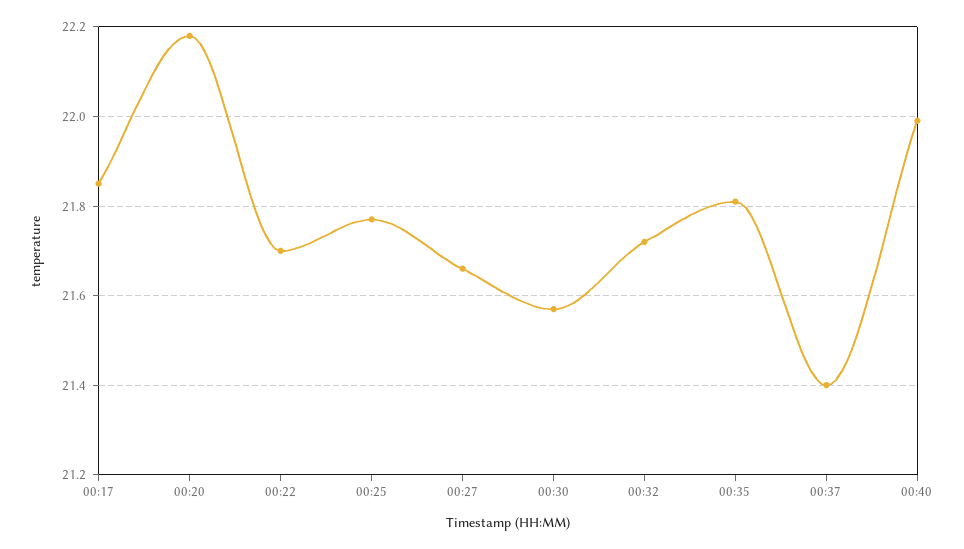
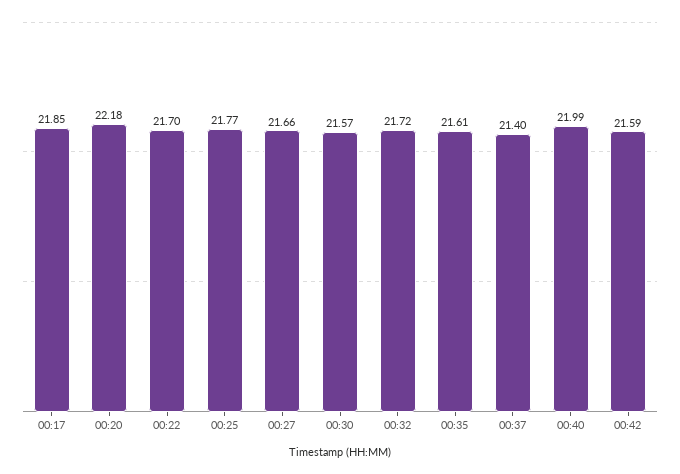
00:35: 21.8 -> 21.61
00:42: none -> 21.59

